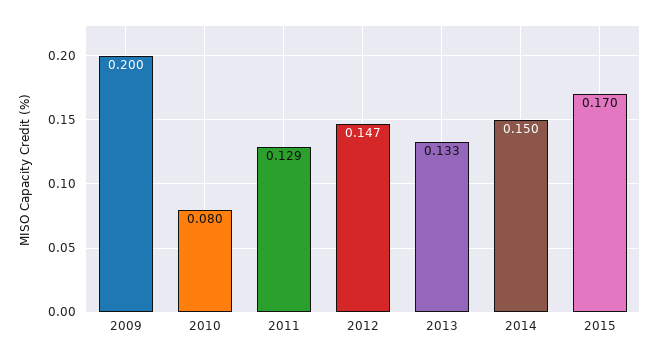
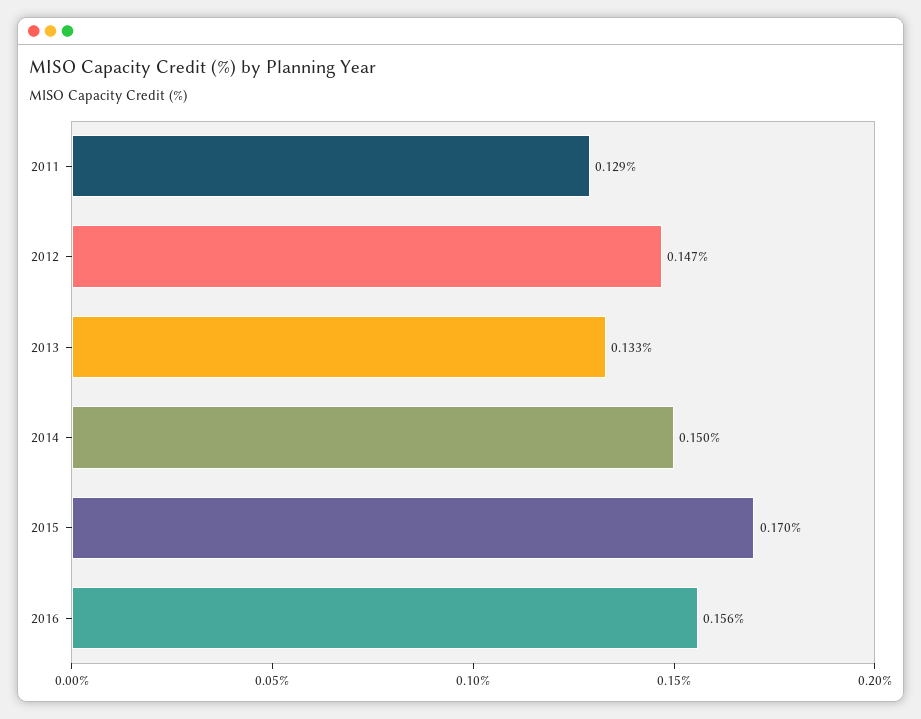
2009: 0.2 -> none
2010: 0.08 -> none
2016: none -> 0.156

